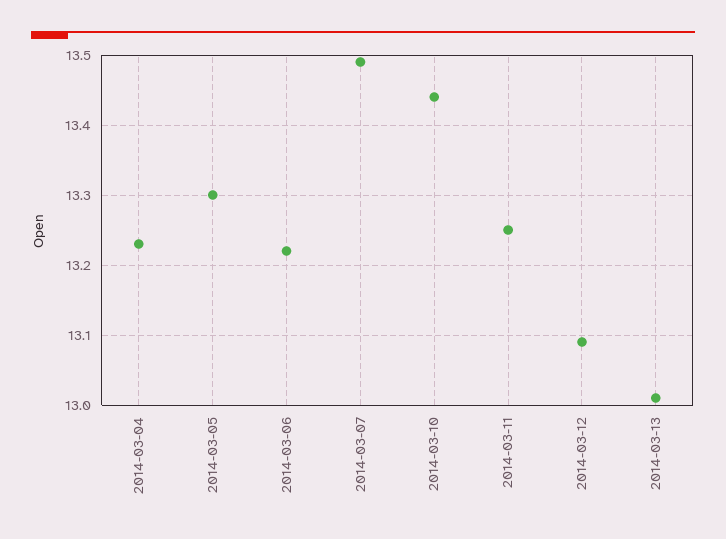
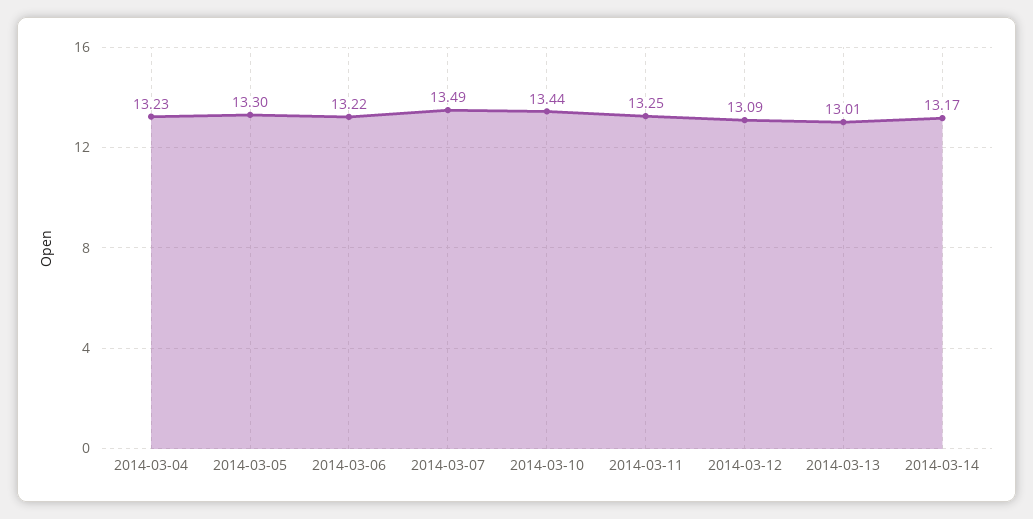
2014-03-14: none -> 13.17

